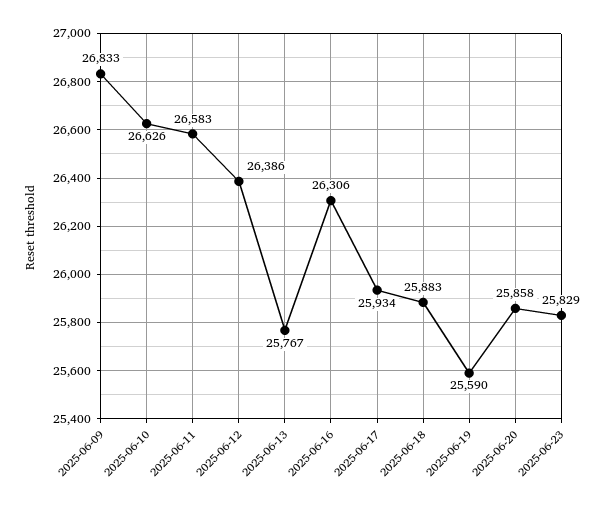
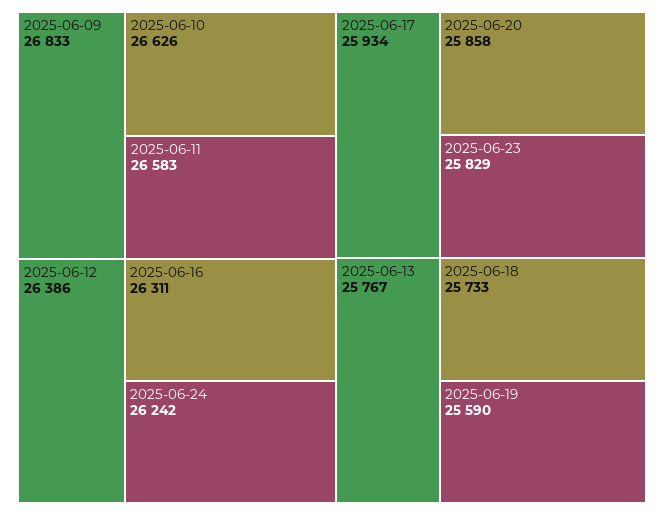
2025-06-16: 26306 -> 26311
2025-06-18: 25883 -> 25733
2025-06-24: none -> 26242

